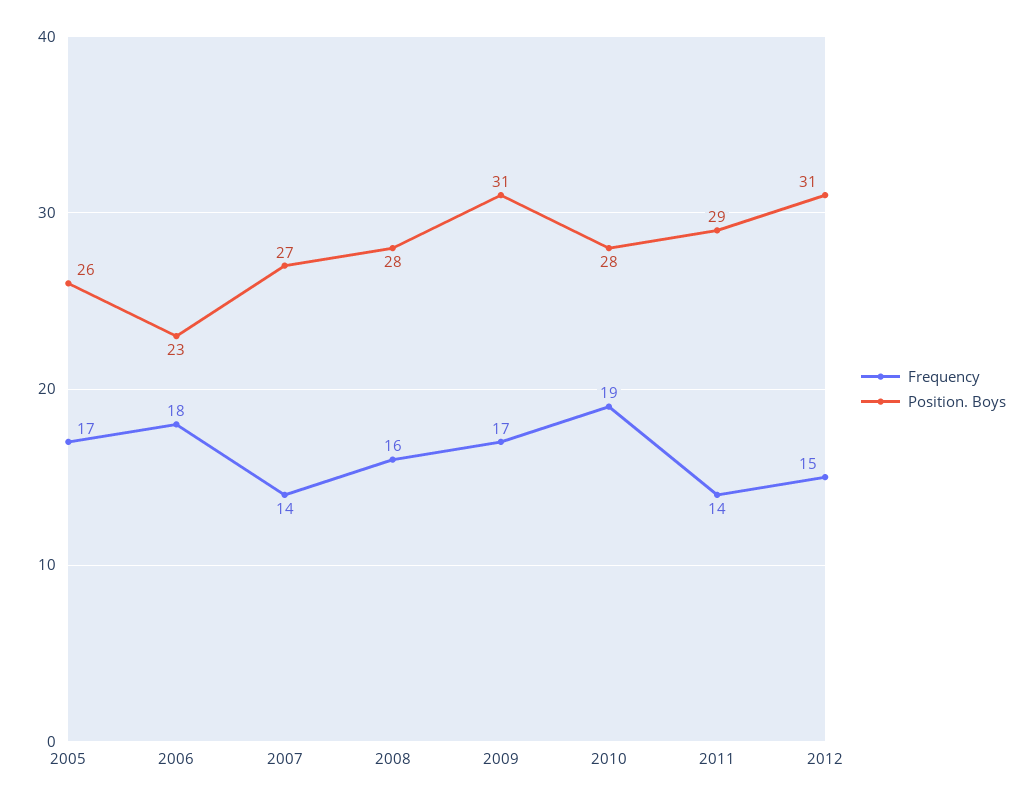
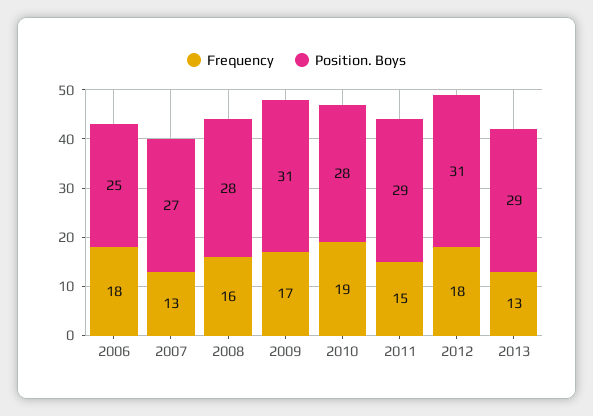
Frequency, 2005: 17 -> none
Position. Boys, 2005: 26 -> none
Position. Boys, 2006: 23 -> 25
Frequency, 2007: 14 -> 13
Frequency, 2011: 14 -> 15
Frequency, 2012: 15 -> 18
Frequency, 2013: none -> 13
Position. Boys, 2013: none -> 29

